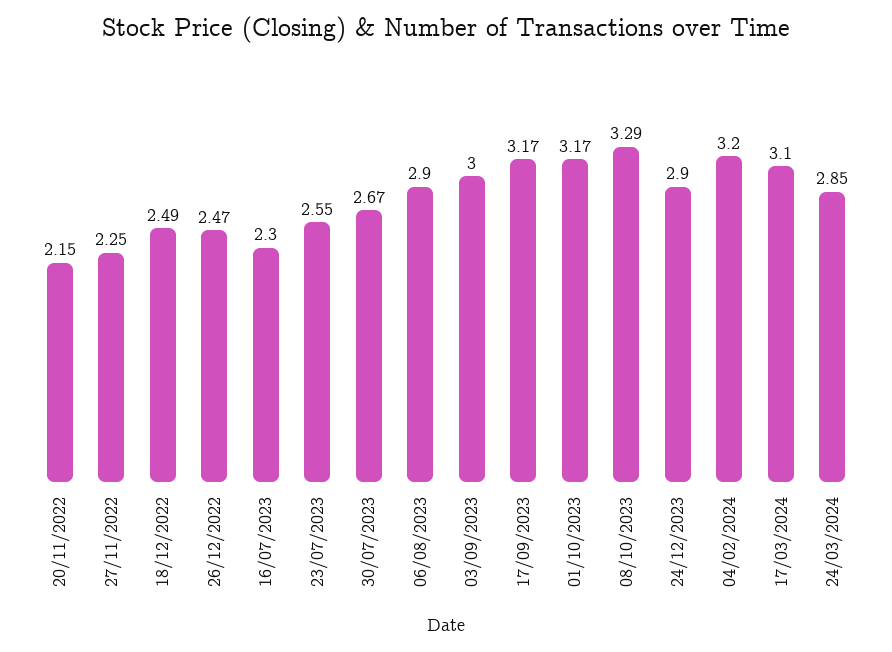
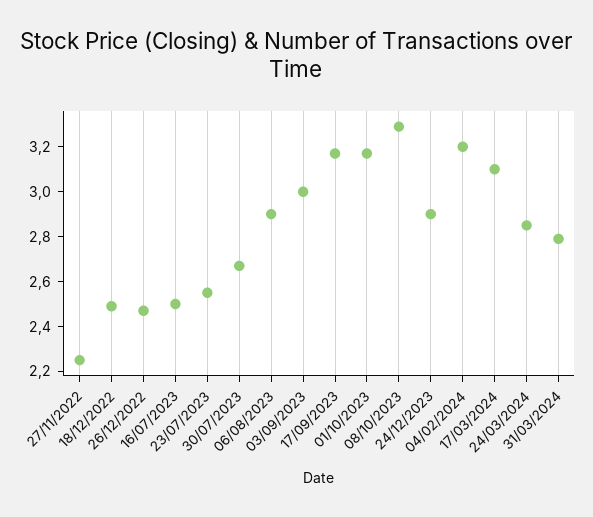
20/11/2022: 2.15 -> none
16/07/2023: 2.3 -> 2.5
31/03/2024: none -> 2.8

